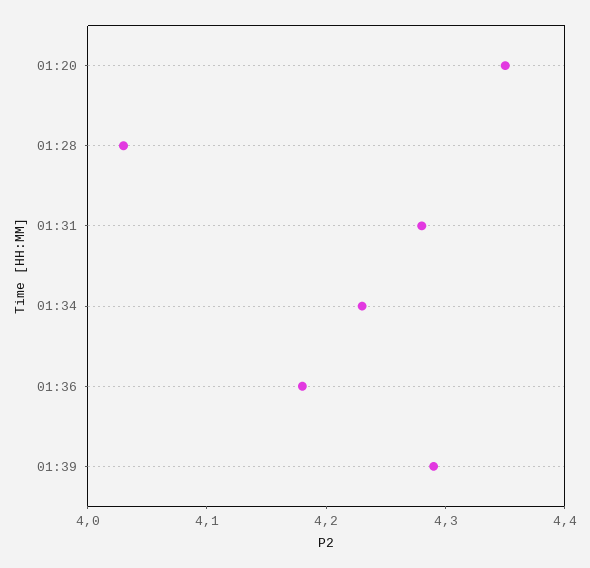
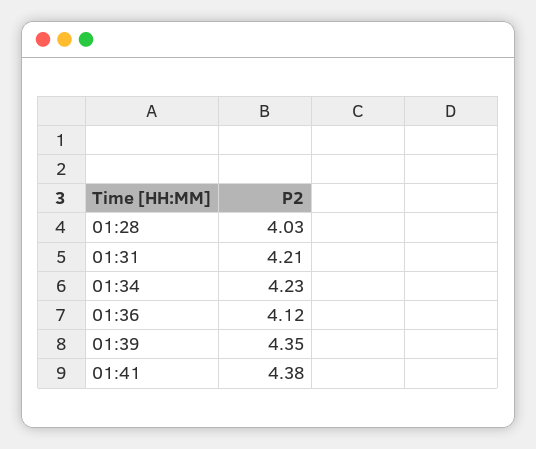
01:20: 4.35 -> none
01:31: 4.28 -> 4.21
01:36: 4.18 -> 4.12
01:39: 4.29 -> 4.35
01:41: none -> 4.38

